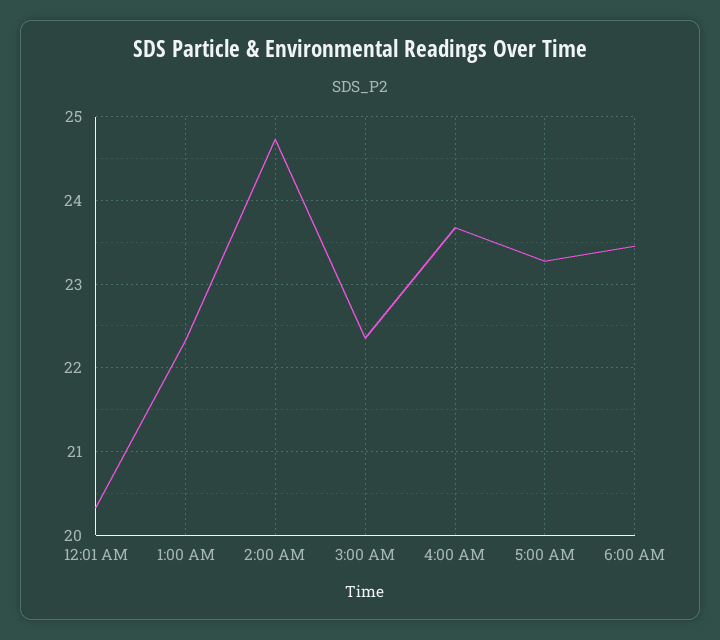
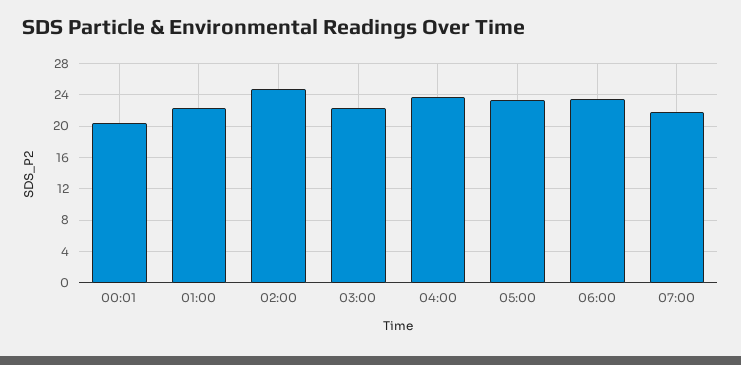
07:00: none -> 22

